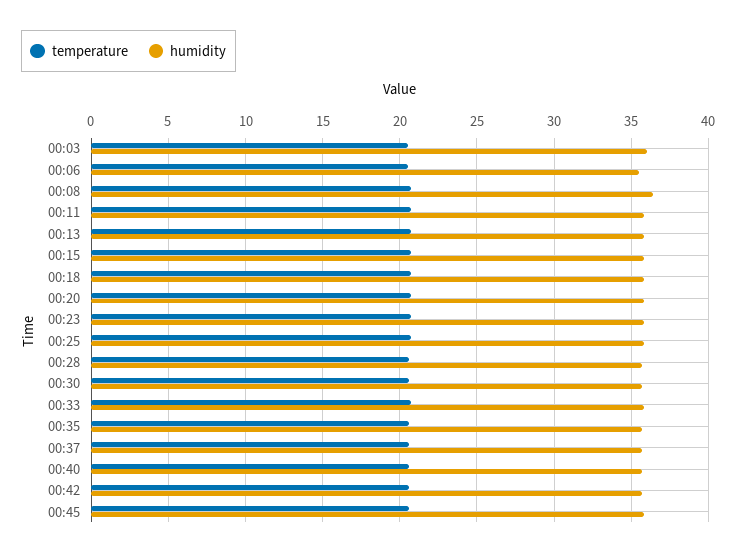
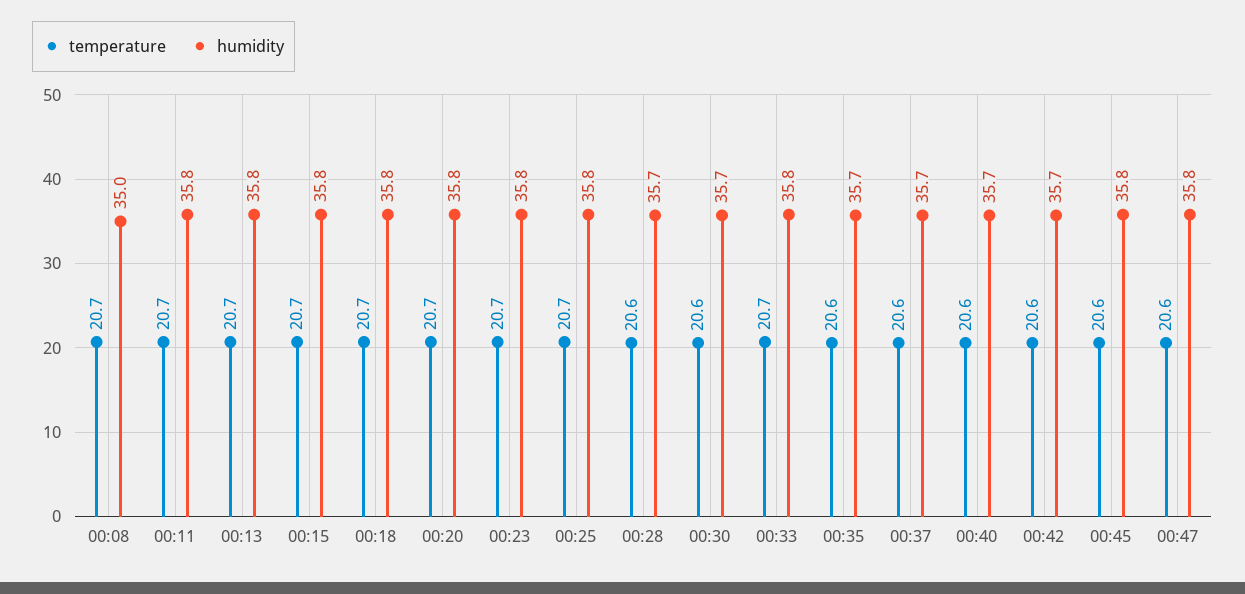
temperature, 00:03: 20.5 -> none
humidity, 00:03: 36 -> none
temperature, 00:06: 20.5 -> none
humidity, 00:06: 35.5 -> none
humidity, 00:08: 36.5 -> 35
temperature, 00:47: none -> 20.6
humidity, 00:47: none -> 35.8

